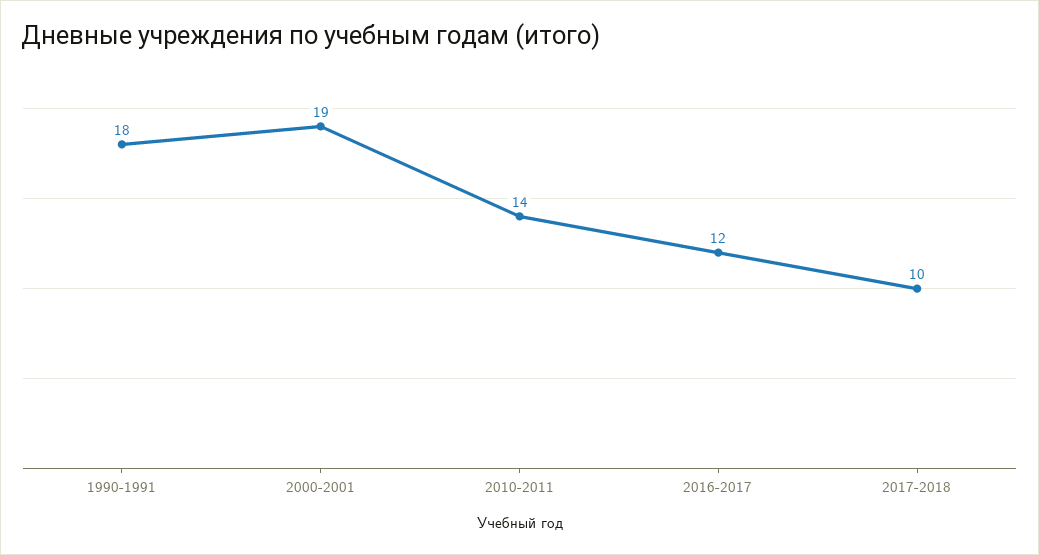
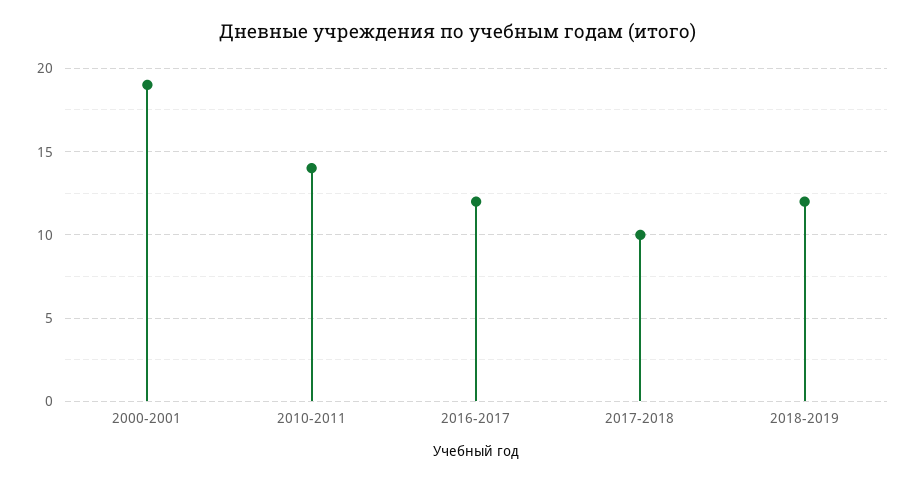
1990-1991: 18 -> none
2018-2019: none -> 12

